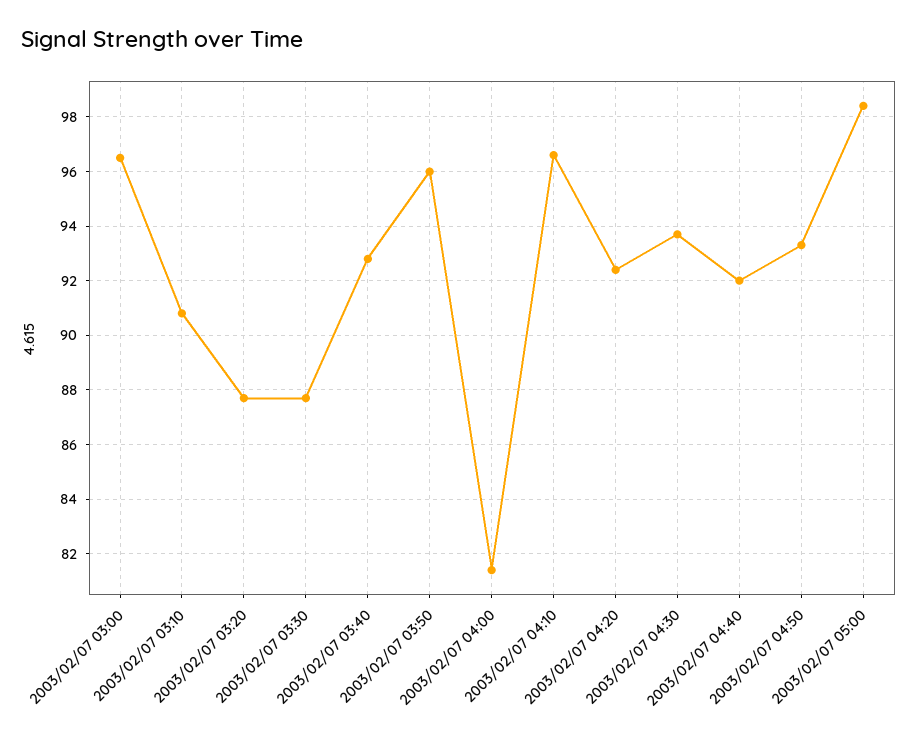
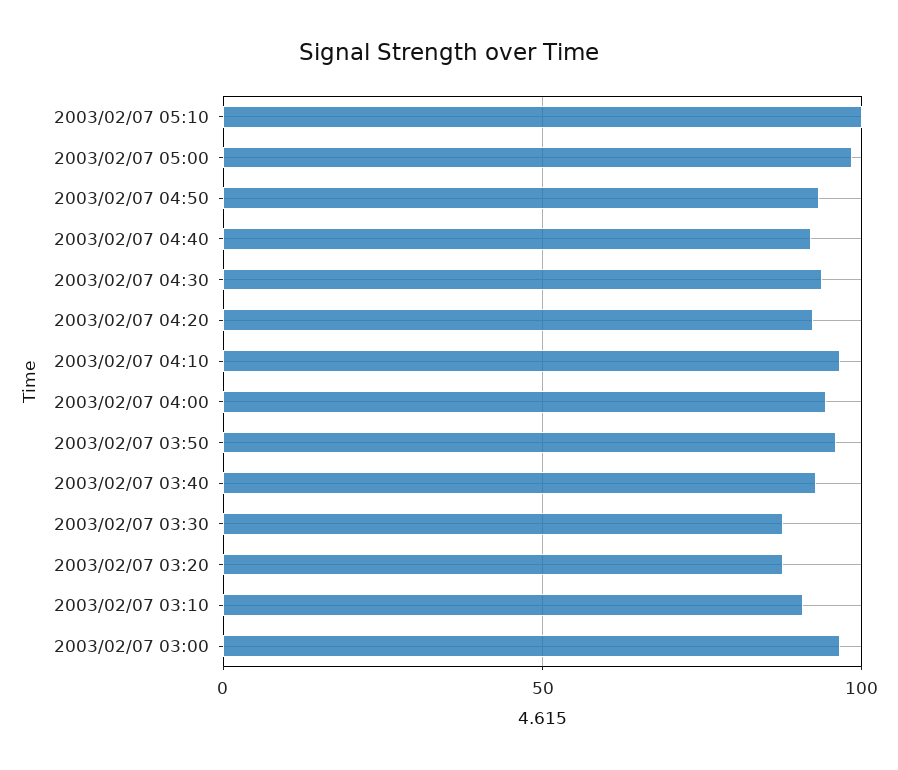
2003/02/07 04:00: 81.5 -> 95
2003/02/07 05:10: none -> 100

